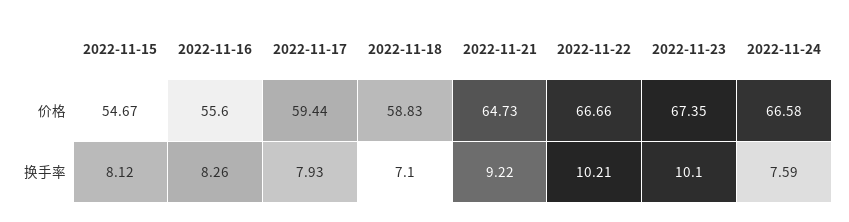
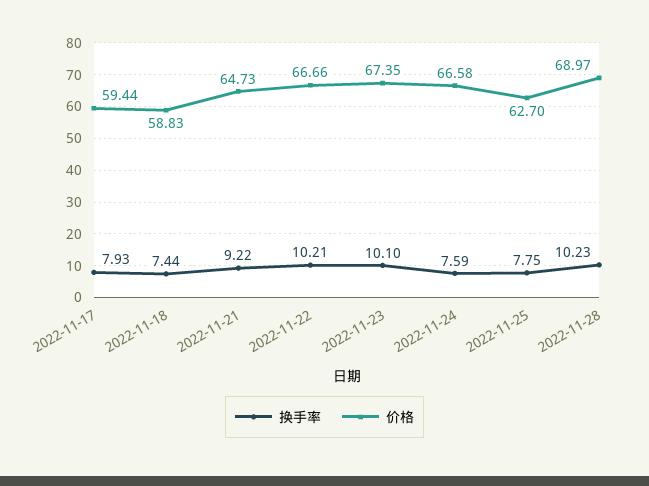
价格, 2022-11-15: 54.67 -> none
价格, 2022-11-16: 55.6 -> none
换手率, 2022-11-15: 8.12 -> none
换手率, 2022-11-16: 8.26 -> none
换手率, 2022-11-18: 7.1 -> 7.44
换手率, 2022-11-25: none -> 7.75
价格, 2022-11-25: none -> 62.7
换手率, 2022-11-28: none -> 10.23
价格, 2022-11-28: none -> 68.97

